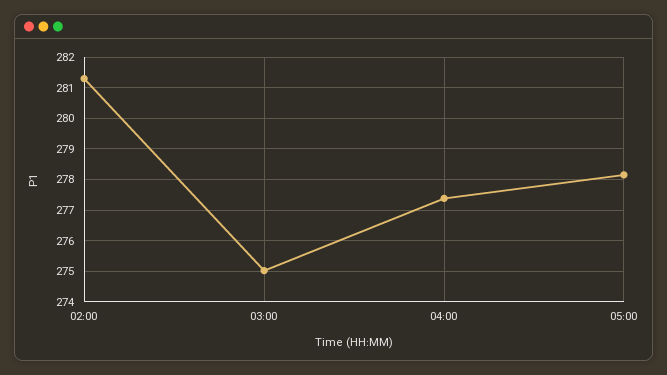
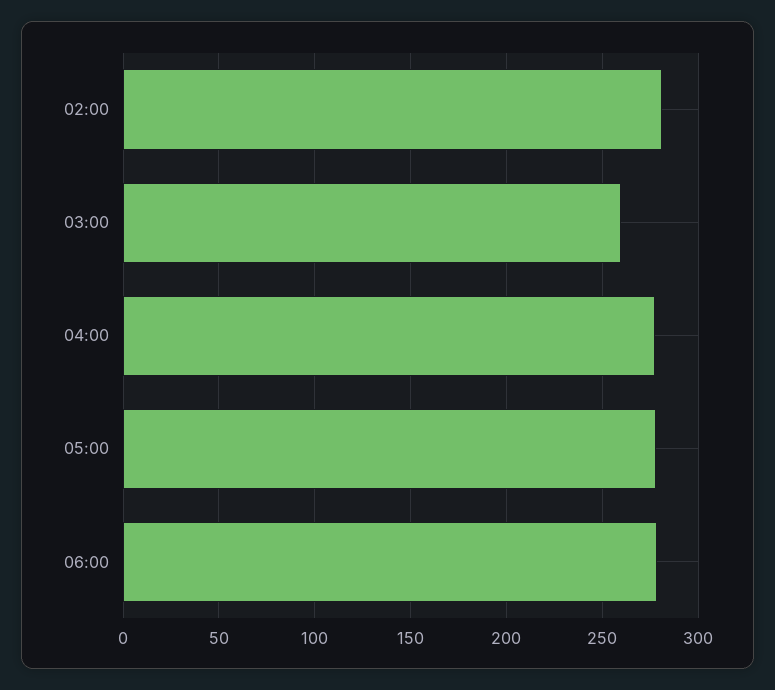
03:00: 275 -> 260
06:00: none -> 280

